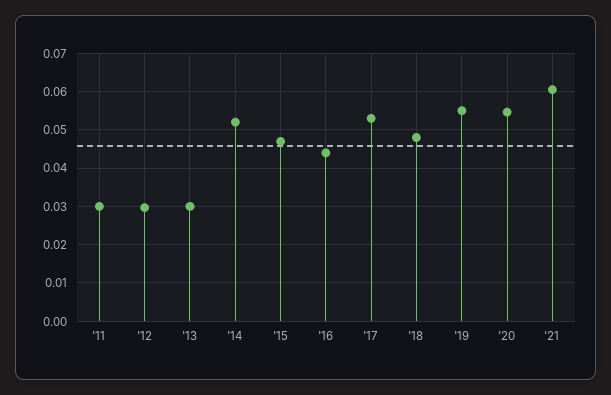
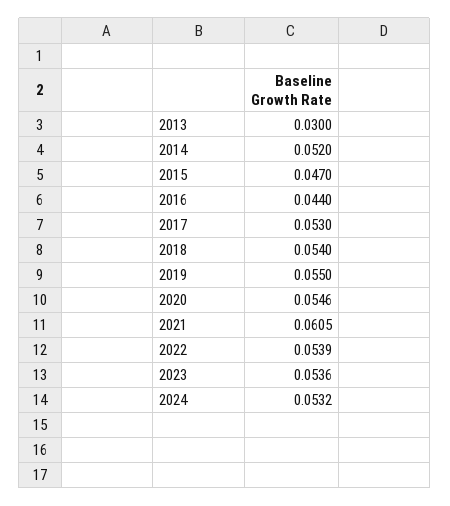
'11: 0.03 -> none
'12: 0.03 -> none
'18: 0.048 -> 0.054
2022: none -> 0.0539
2023: none -> 0.0536
2024: none -> 0.0532

